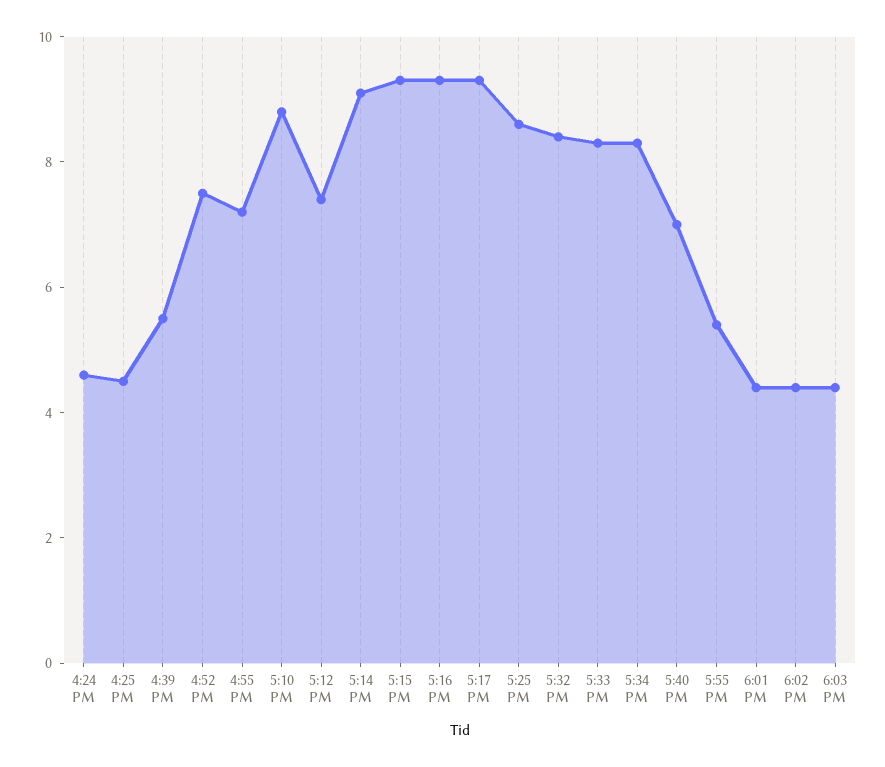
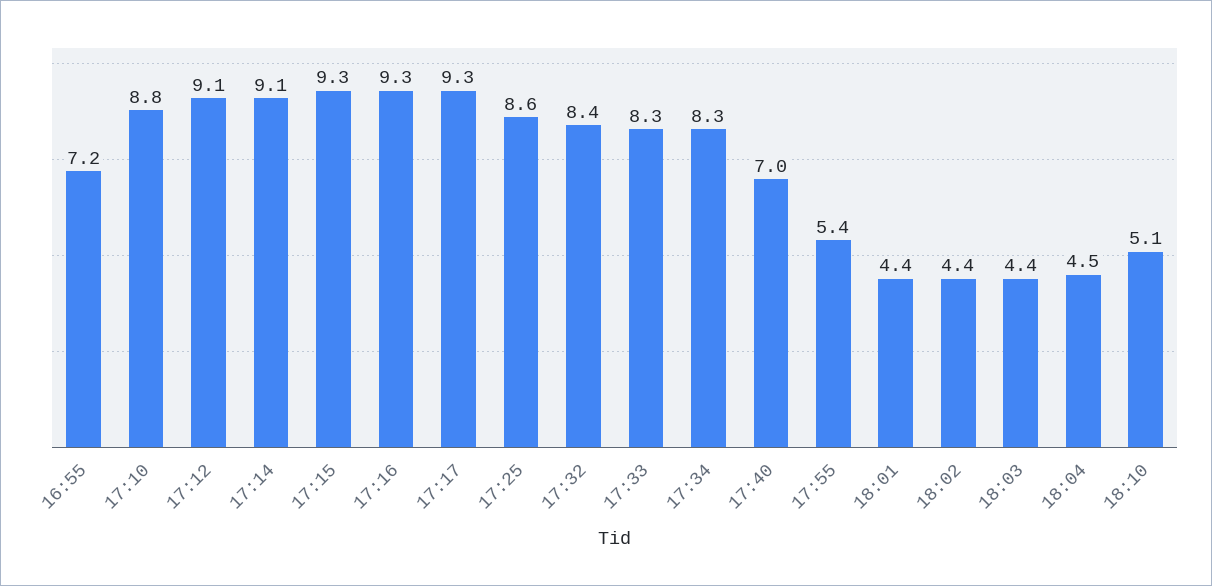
4:24 PM: 4.5 -> none
4:25 PM: 4.5 -> none
4:39 PM: 5.5 -> none
4:52 PM: 7.5 -> none
5:12 PM: 7.5 -> 9.1
18:04: none -> 4.5
18:10: none -> 5.1

